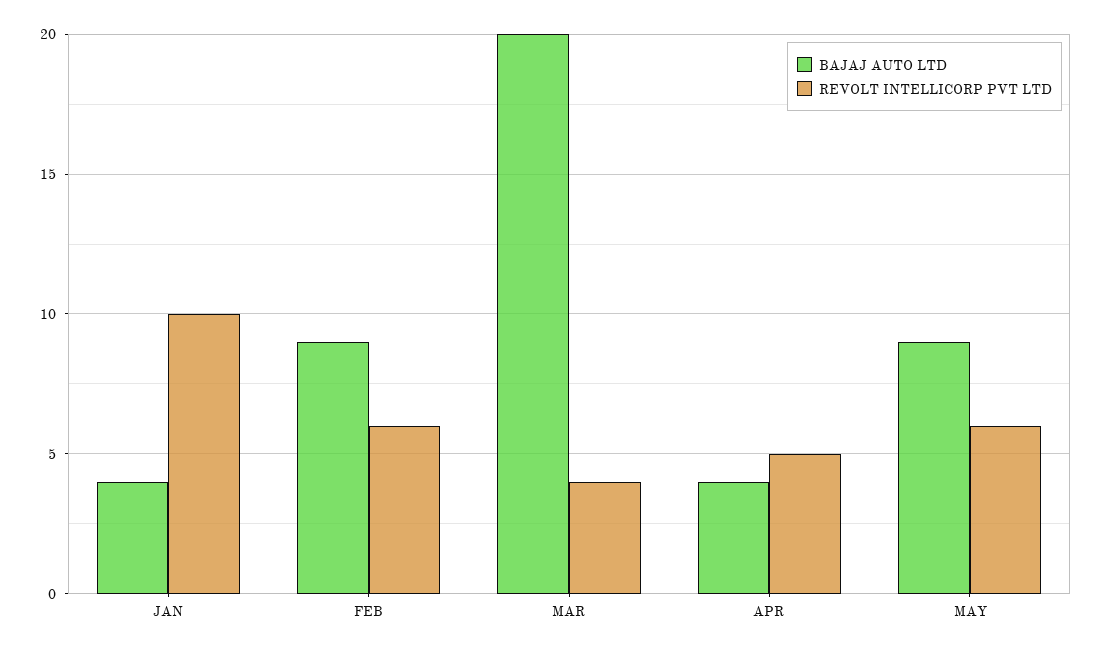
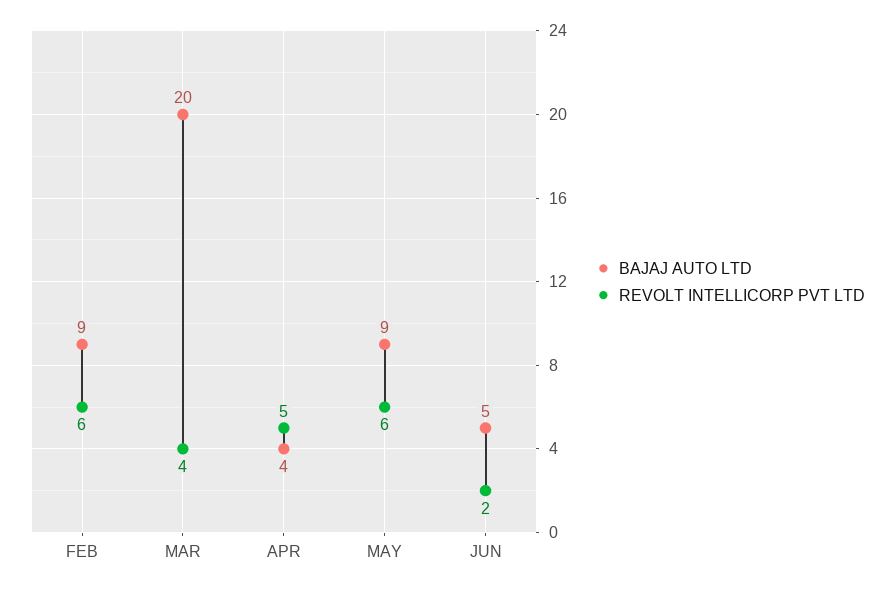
BAJAJ AUTO LTD, JAN: 4 -> none
REVOLT INTELLICORP PVT LTD, JAN: 10 -> none
BAJAJ AUTO LTD, JUN: none -> 5
REVOLT INTELLICORP PVT LTD, JUN: none -> 2

